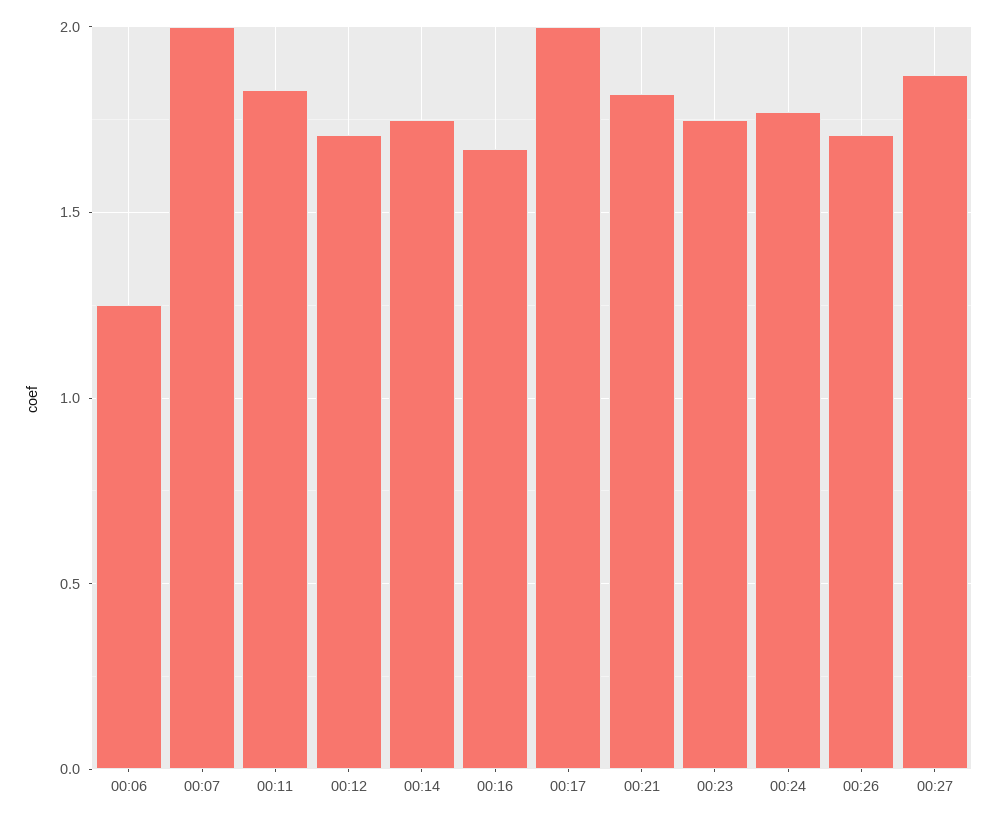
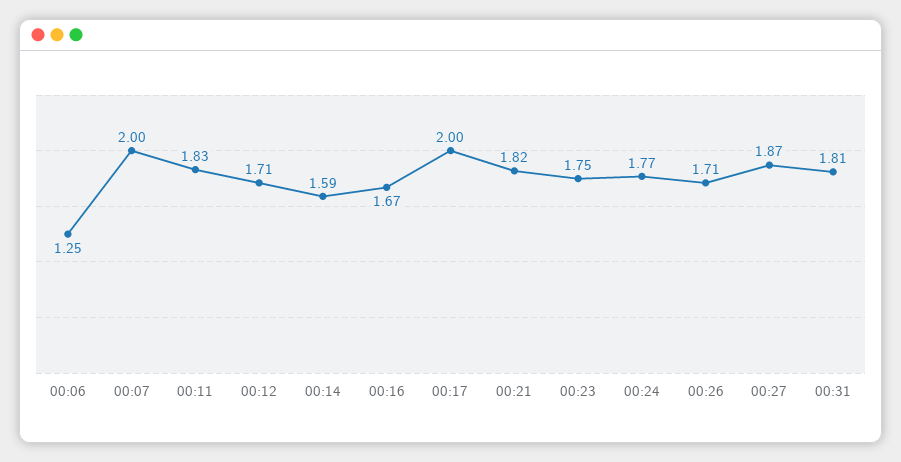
00:14: 1.75 -> 1.59
00:31: none -> 1.81

